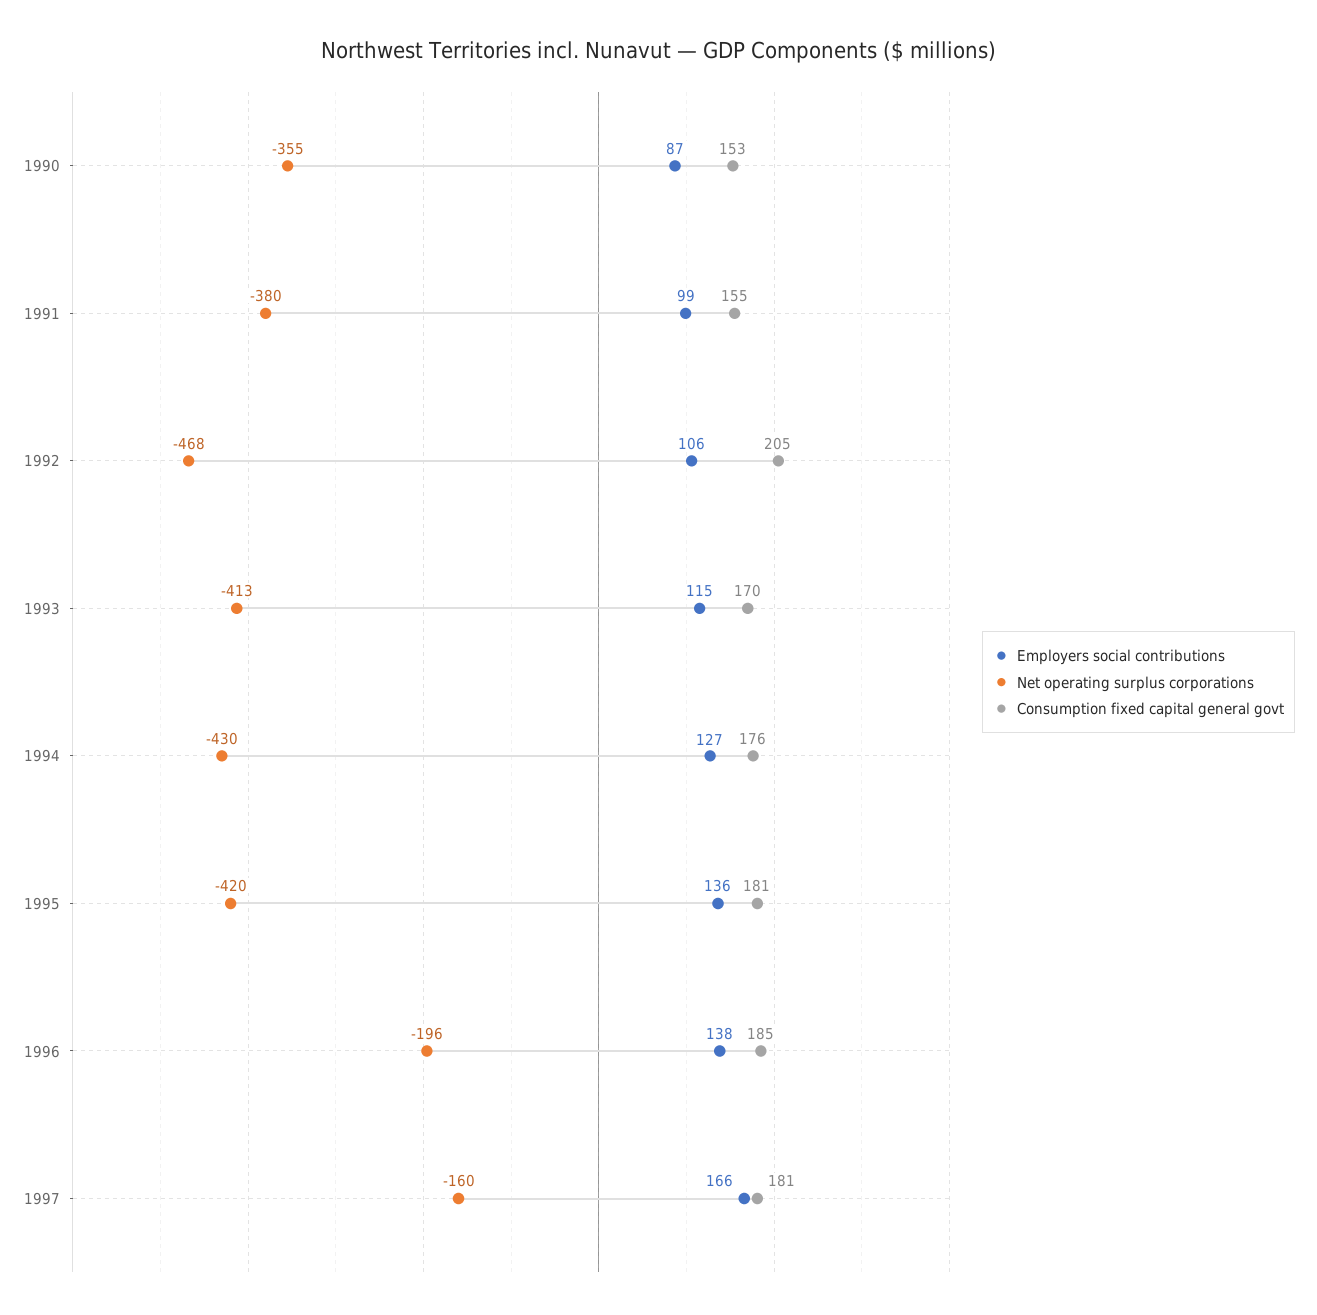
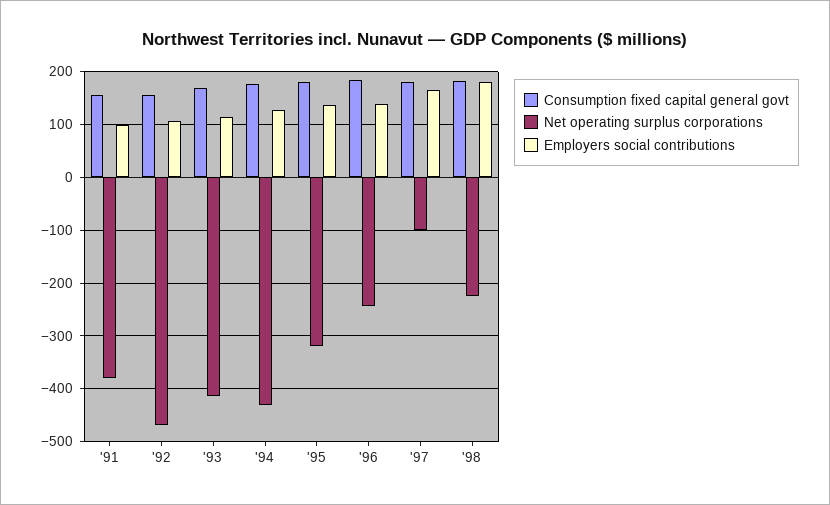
Employers social contributions, 1990: 87 -> none
Net operating surplus corporations, 1990: -355 -> none
Consumption fixed capital general govt, 1990: 153 -> none
Consumption fixed capital general govt, 1992: 205 -> 160
Net operating surplus corporations, 1995: -420 -> -320
Net operating surplus corporations, 1996: -196 -> -240
Net operating surplus corporations, 1997: -160 -> -100
Consumption fixed capital general govt, '98: none -> 180
Net operating surplus corporations, '98: none -> -220
Employers social contributions, '98: none -> 180

